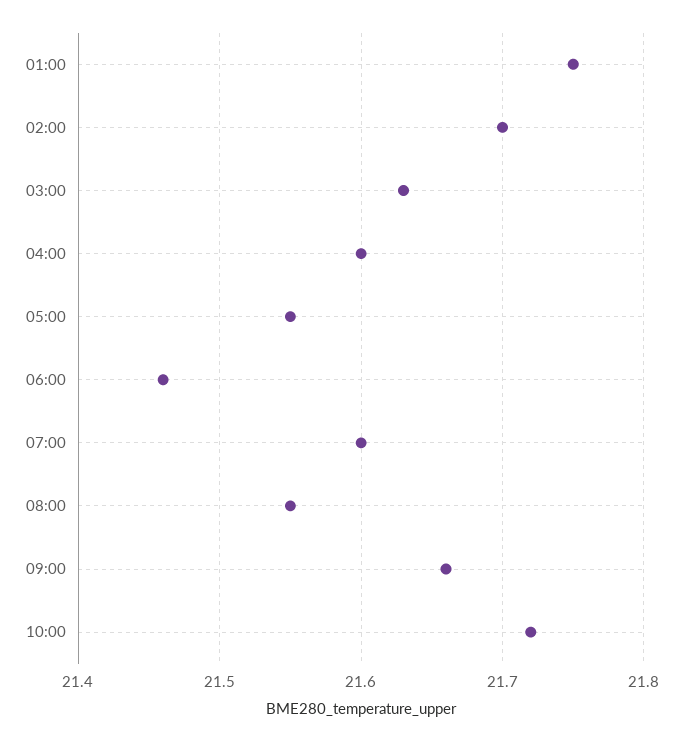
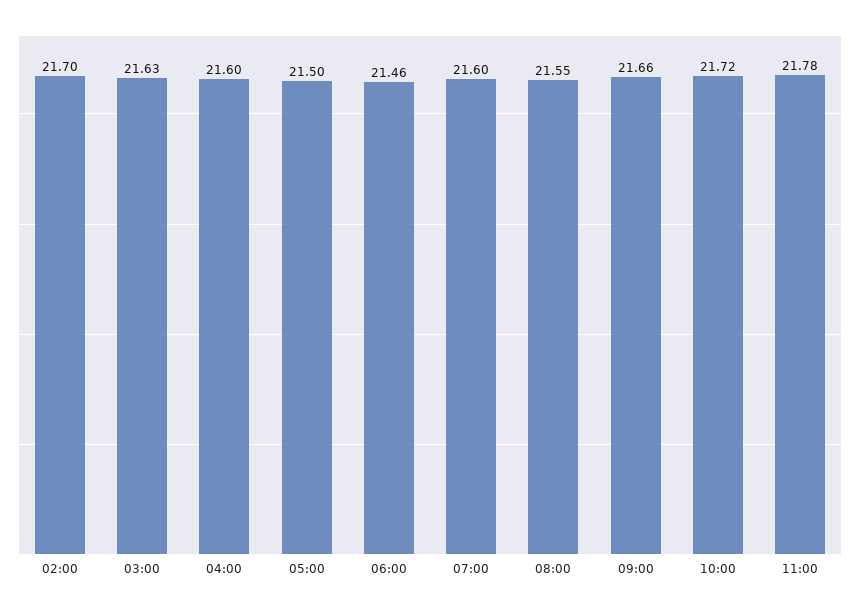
01:00: 21.75 -> none
05:00: 21.55 -> 21.5
11:00: none -> 21.78

